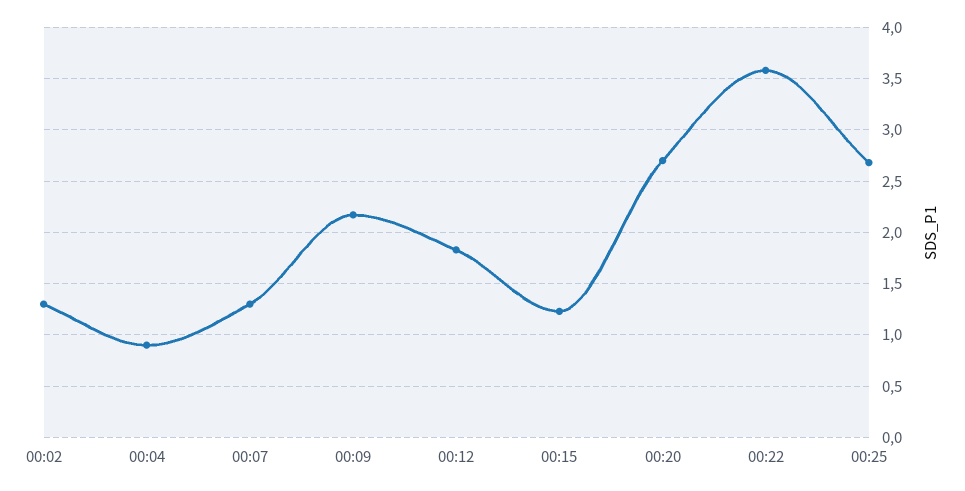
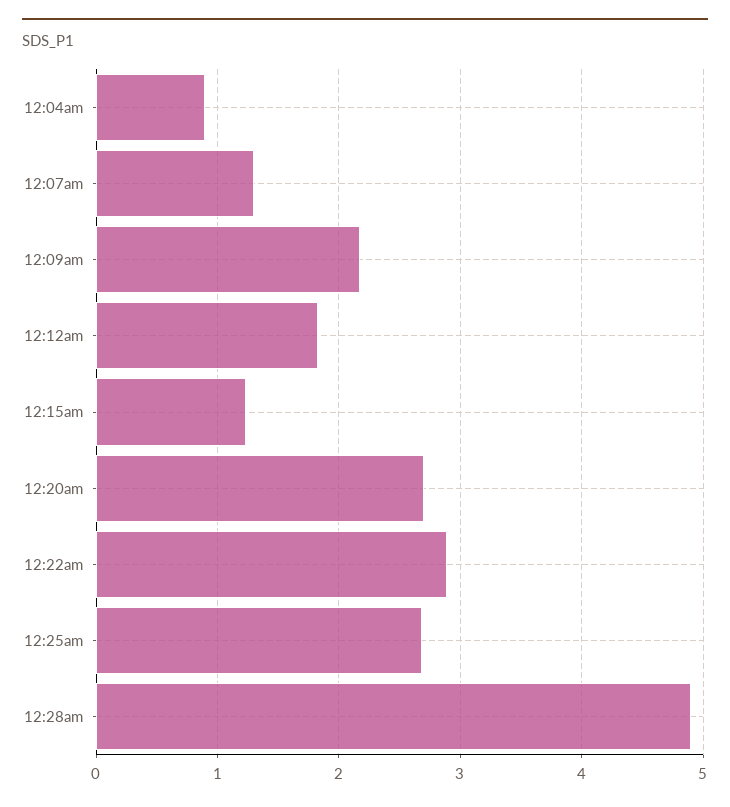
00:02: 1.3 -> none
00:22: 3.6 -> 2.9
12:28am: none -> 4.9

